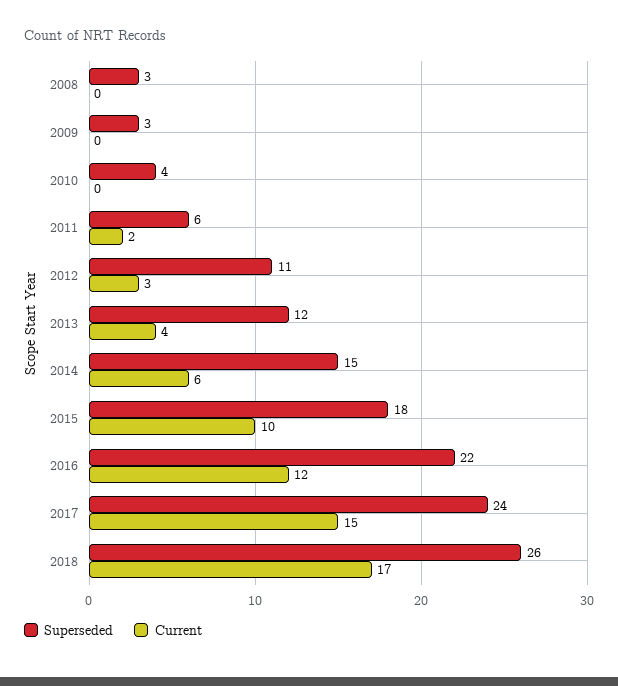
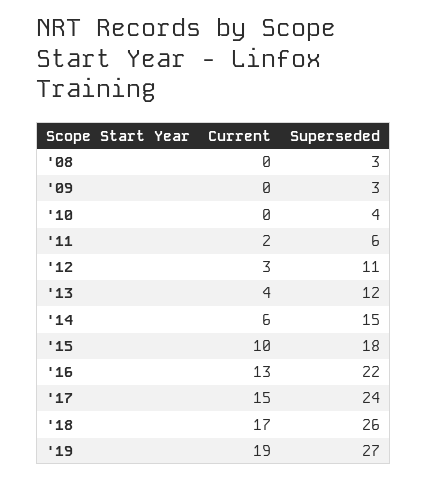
Current, 2016: 12 -> 13
Current, '19: none -> 19
Superseded, '19: none -> 27

